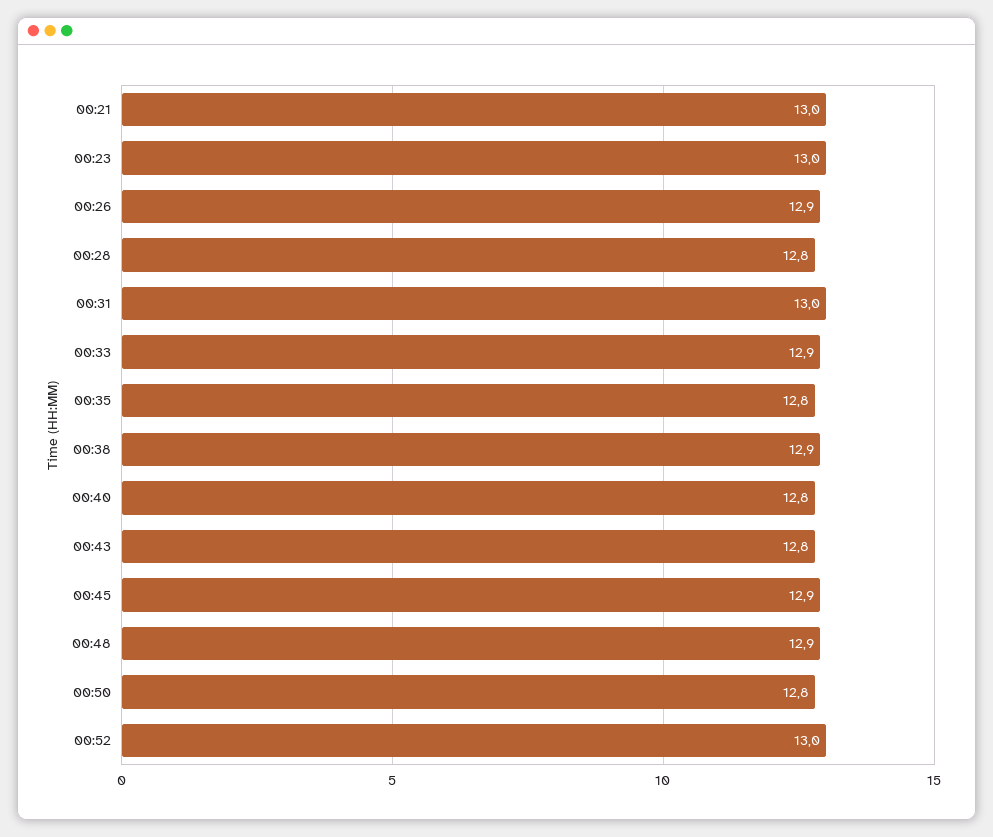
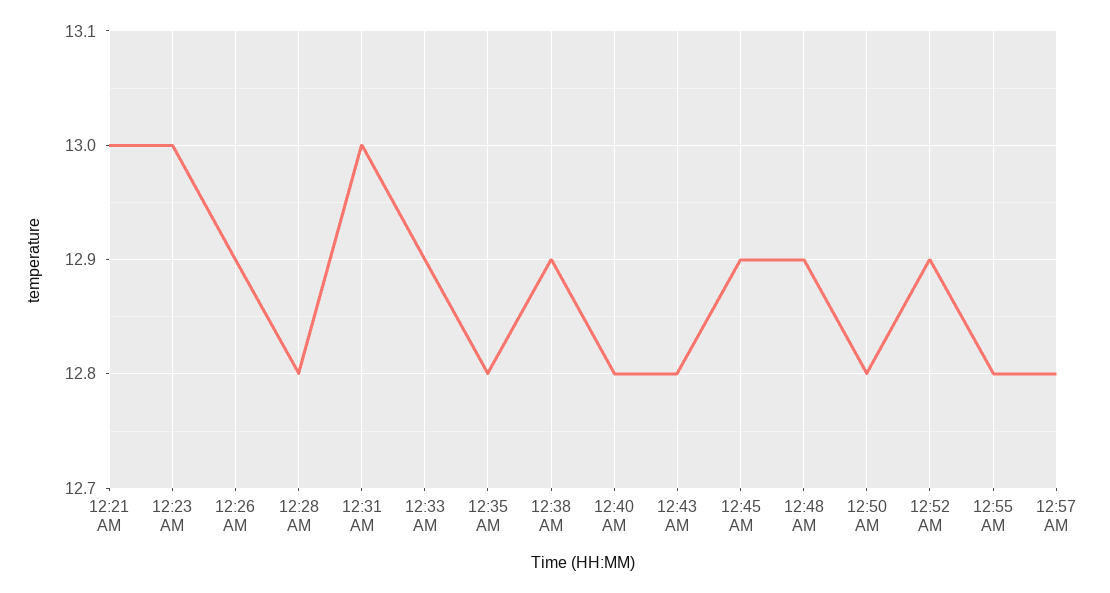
00:52: 13 -> 12.9
12:55 AM: none -> 12.8
12:57 AM: none -> 12.8

